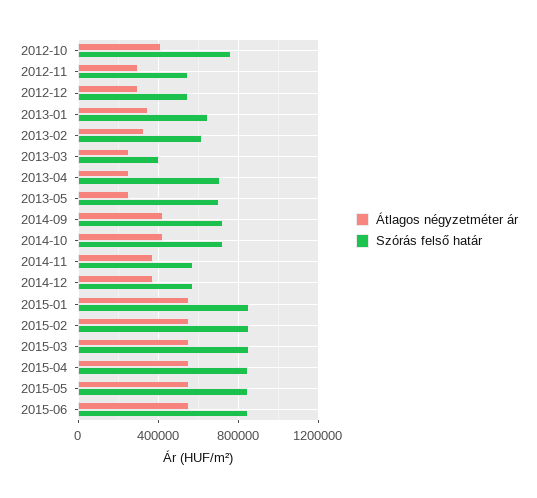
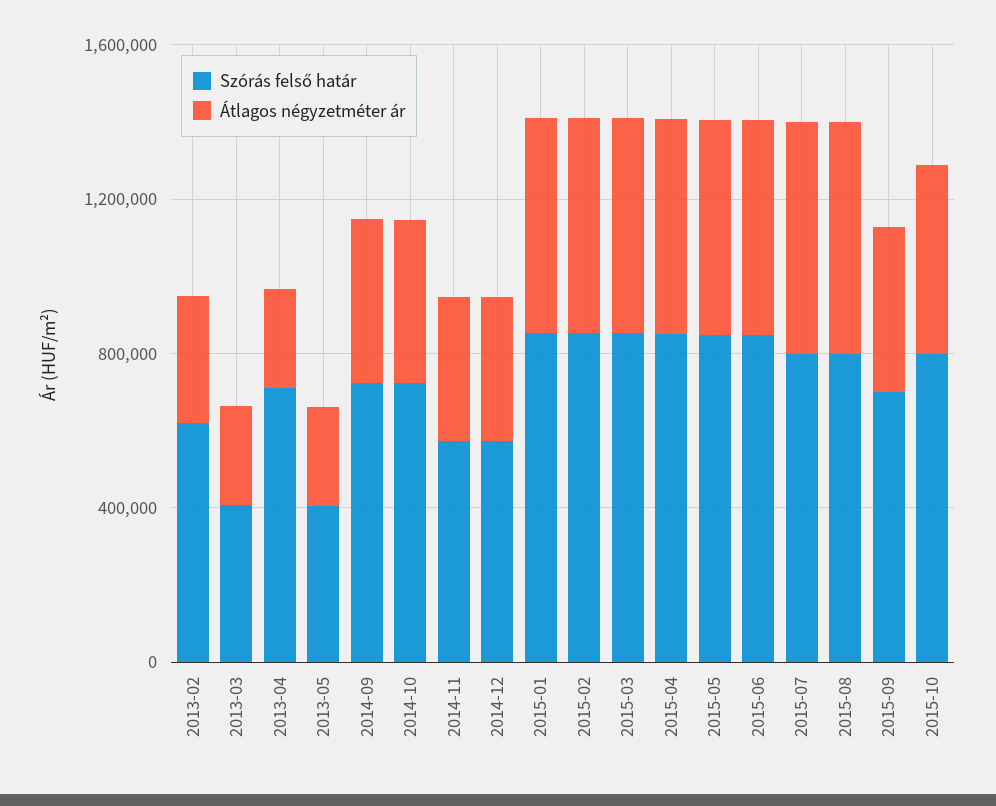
Átlagos négyzetméter ár, 2012-10: 400000 -> none
Szórás felső határ, 2012-10: 750000 -> none
Átlagos négyzetméter ár, 2012-11: 300000 -> none
Szórás felső határ, 2012-11: 550000 -> none
Átlagos négyzetméter ár, 2012-12: 300000 -> none
Szórás felső határ, 2012-12: 550000 -> none
Átlagos négyzetméter ár, 2013-01: 350000 -> none
Szórás felső határ, 2013-01: 650000 -> none
Szórás felső határ, 2013-05: 700000 -> 400000
Szórás felső határ, 2015-07: none -> 800000
Átlagos négyzetméter ár, 2015-07: none -> 600000
Szórás felső határ, 2015-08: none -> 800000
Átlagos négyzetméter ár, 2015-08: none -> 600000
Szórás felső határ, 2015-09: none -> 700000
Átlagos négyzetméter ár, 2015-09: none -> 400000
Szórás felső határ, 2015-10: none -> 800000
Átlagos négyzetméter ár, 2015-10: none -> 500000

